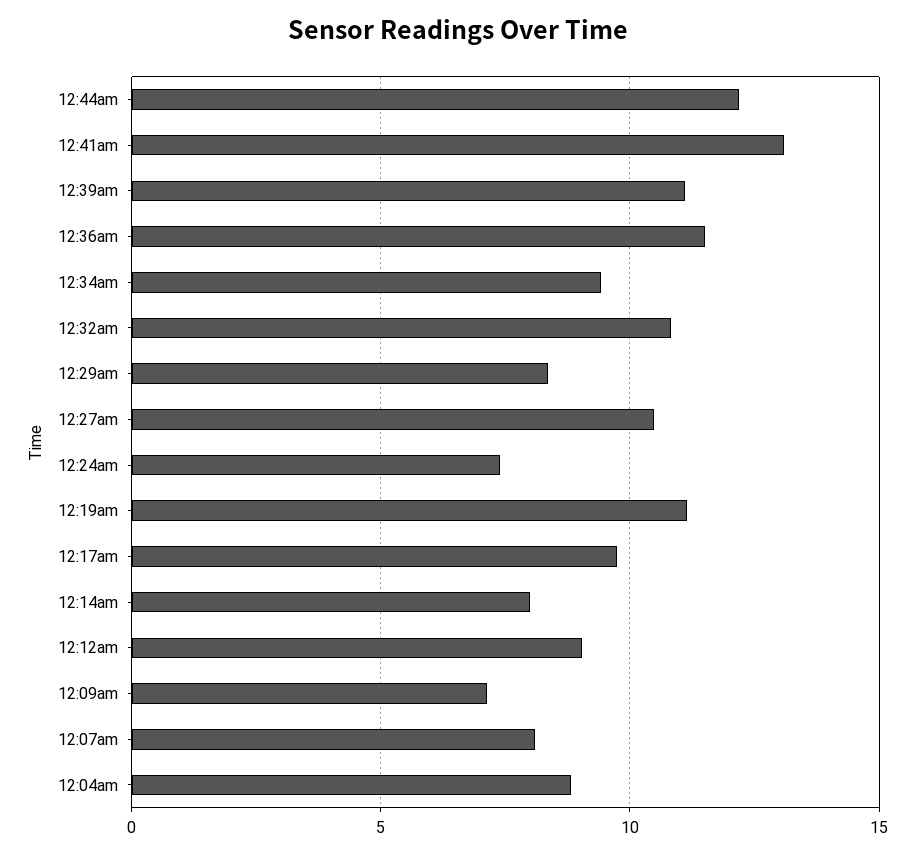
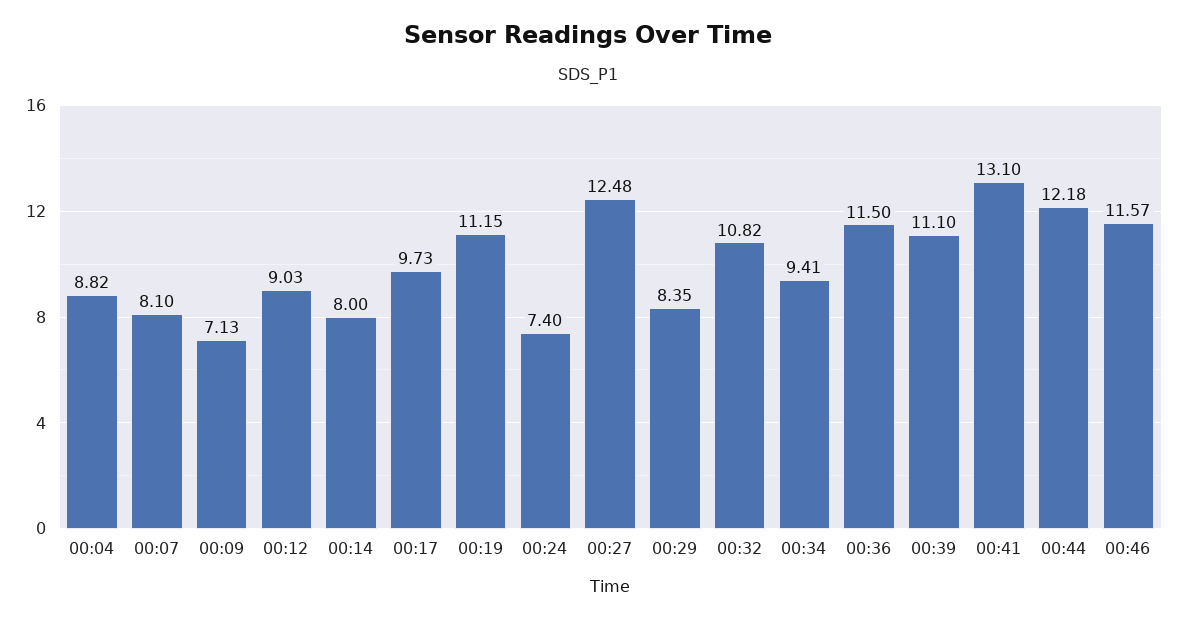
12:27am: 10.5 -> 12.48
00:46: none -> 11.57

